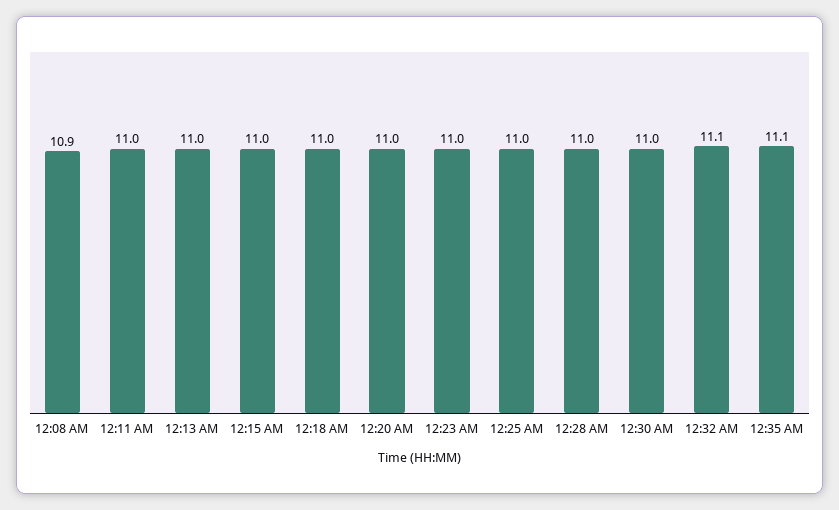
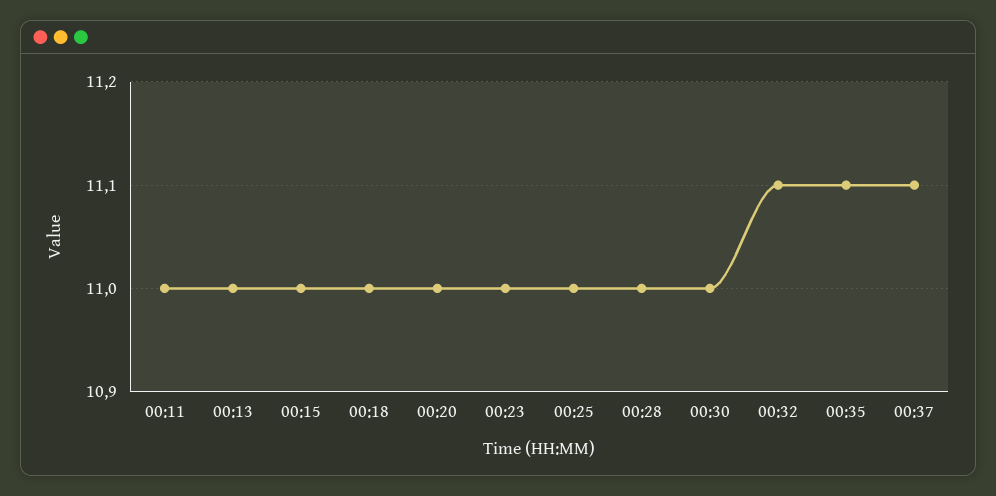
12:08 AM: 10.9 -> none
00:37: none -> 11.1

